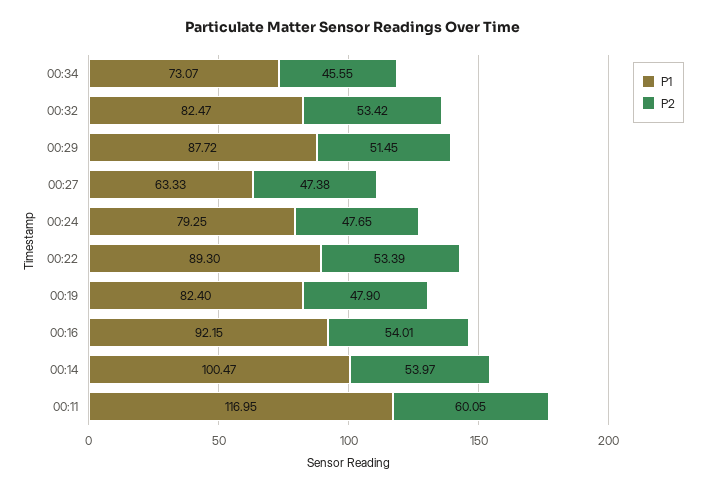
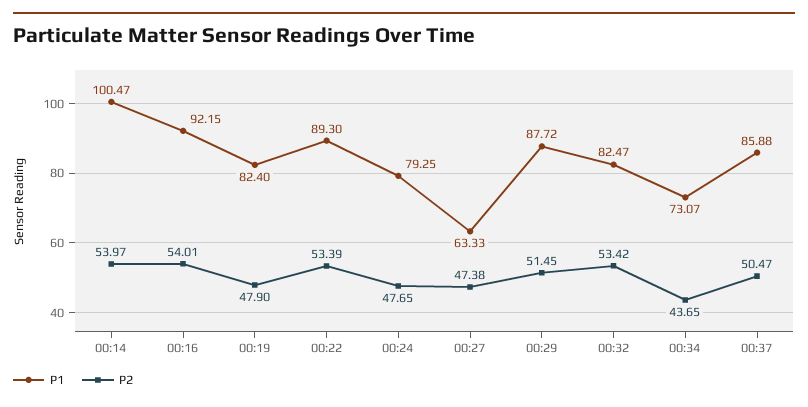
P2, 00:34: 45.55 -> 43.65
P1, 00:11: 116.95 -> none
P2, 00:11: 60.05 -> none
P1, 00:37: none -> 85.88
P2, 00:37: none -> 50.47

